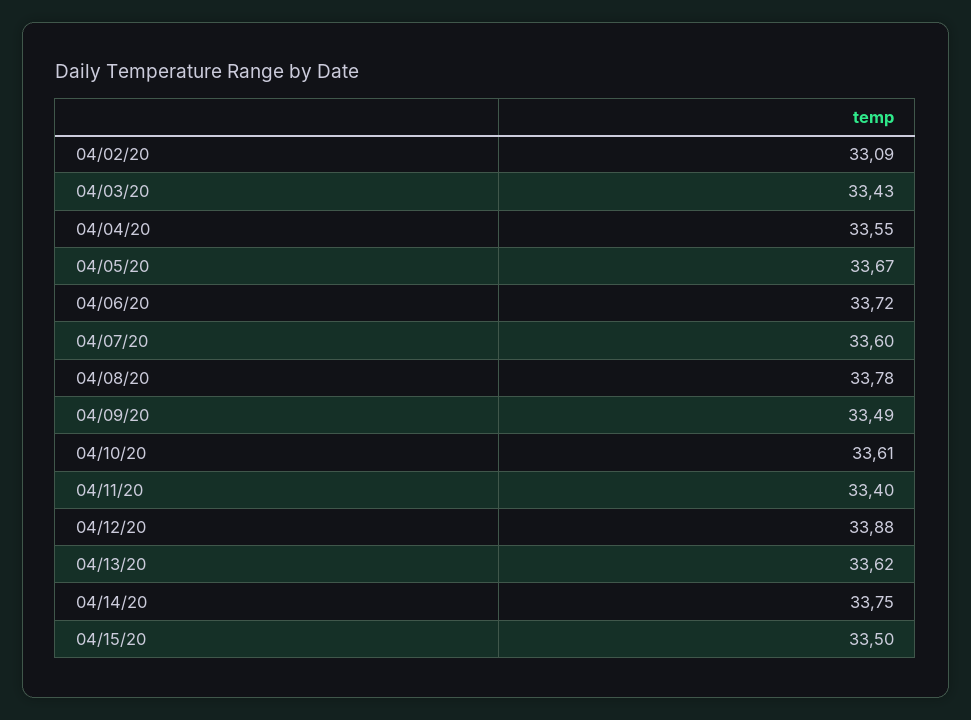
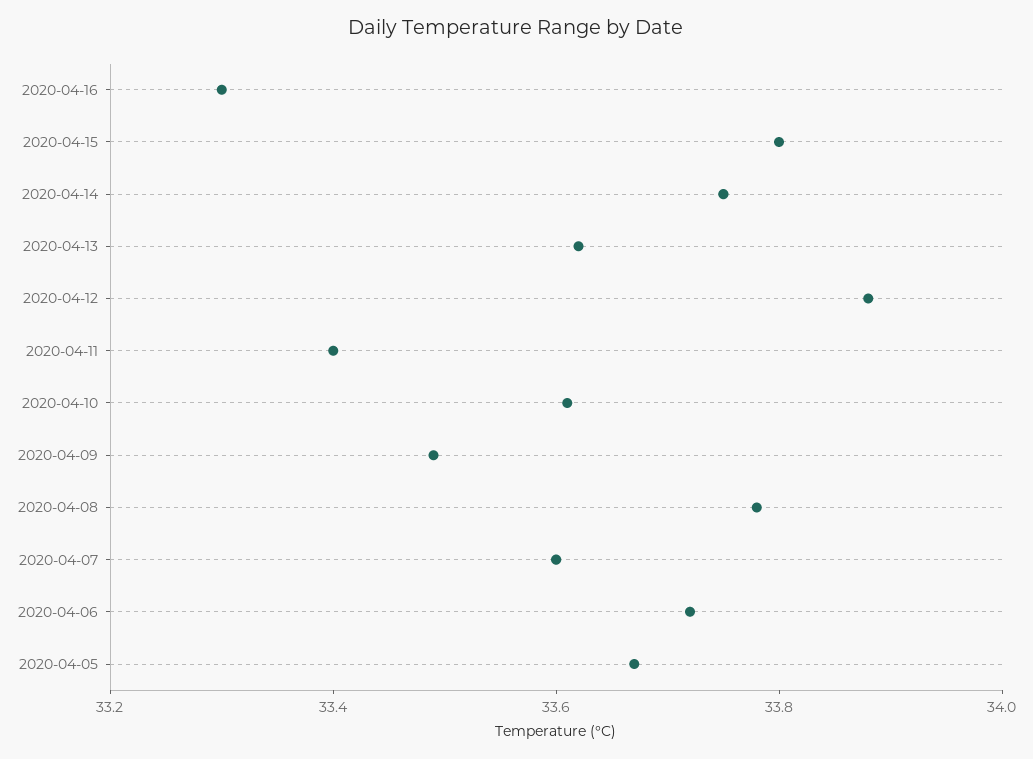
04/02/20: 33.09 -> none
04/03/20: 33.43 -> none
04/04/20: 33.55 -> none
04/15/20: 33.5 -> 33.8
2020-04-16: none -> 33.3

